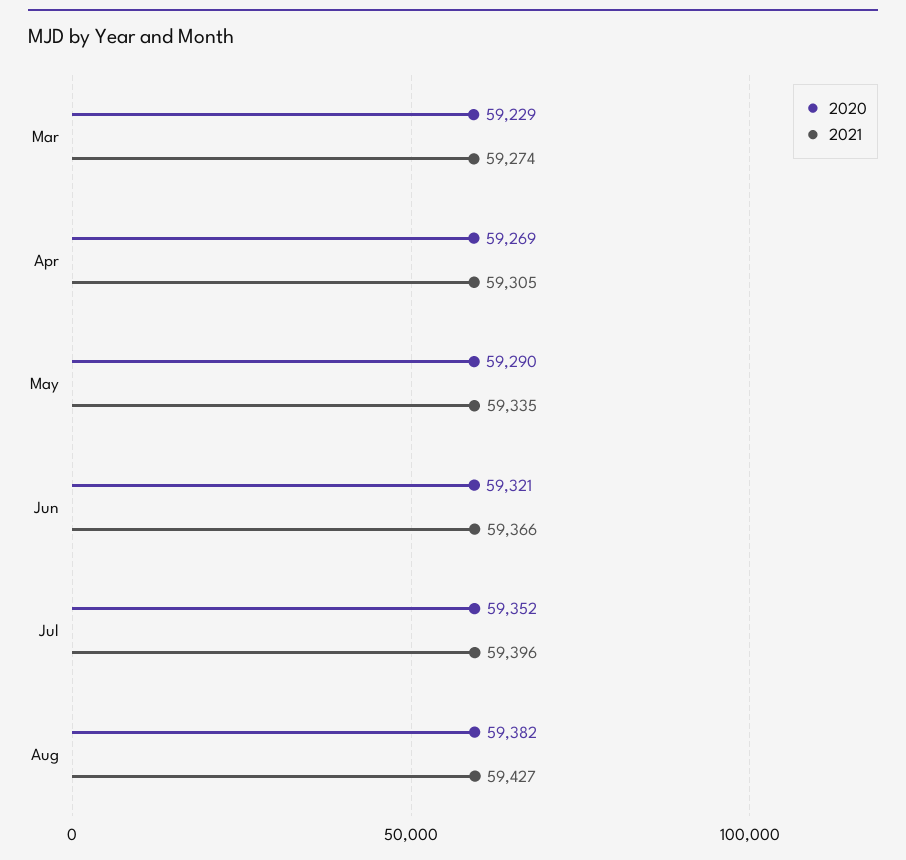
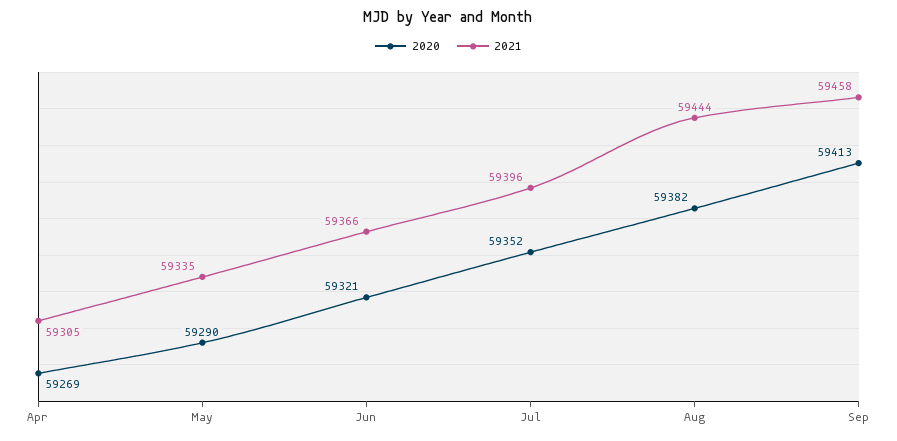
2020, Mar: 59229 -> none
2021, Mar: 59274 -> none
2021, Aug: 59427 -> 59444
2020, Sep: none -> 59413
2021, Sep: none -> 59458

